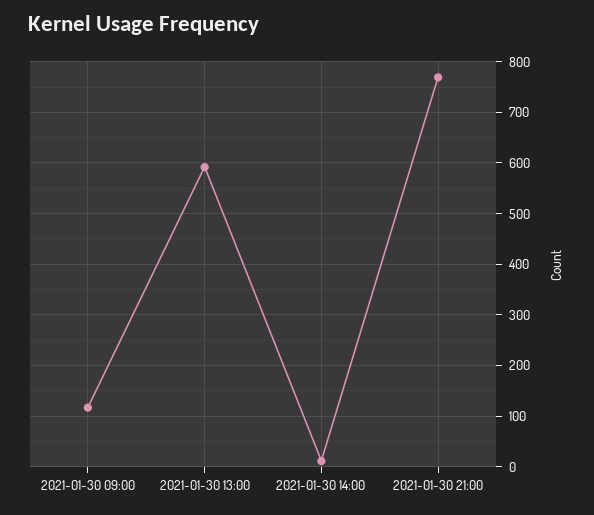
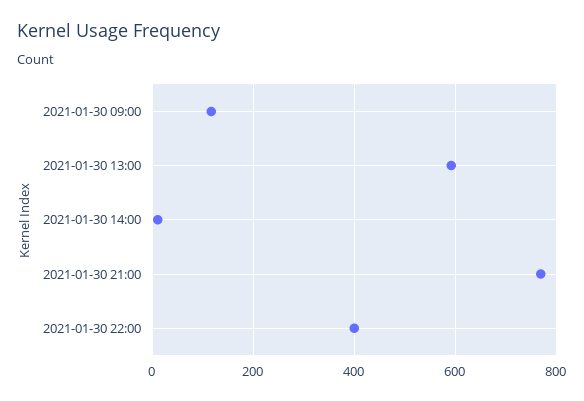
2021-01-30 22:00: none -> 400

